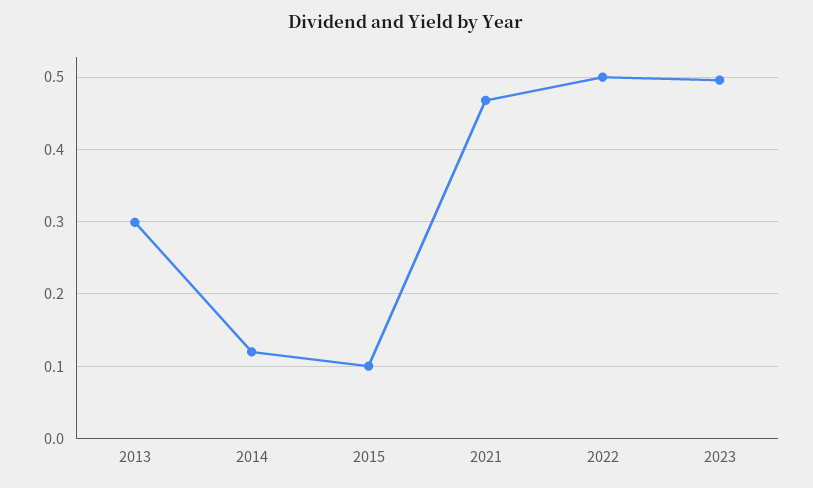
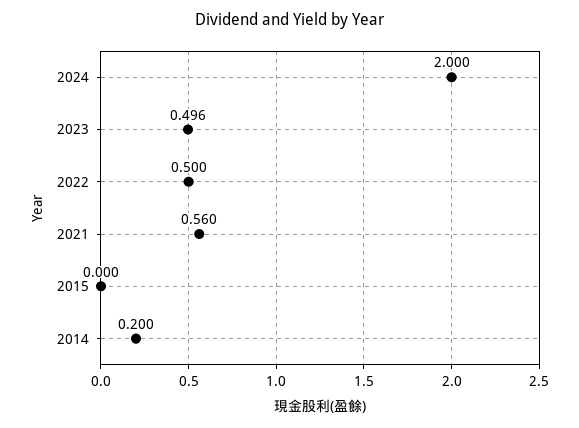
2013: 0.3 -> none
2014: 0.12 -> 0.2
2015: 0.1 -> 0
2021: 0.47 -> 0.56
2024: none -> 2

